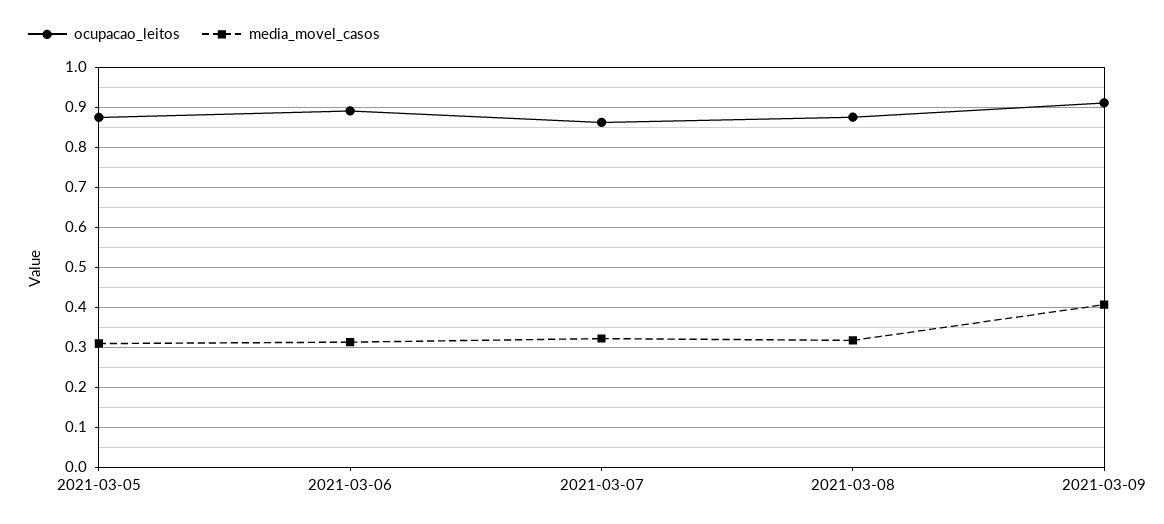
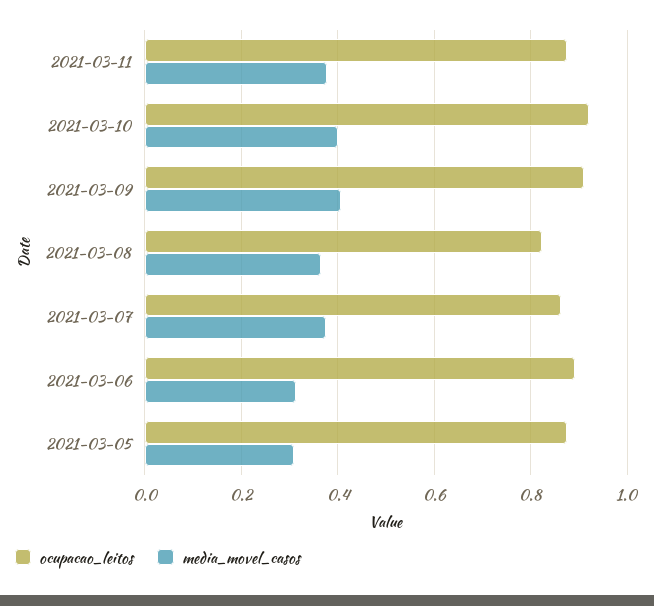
media_movel_casos, 2021-03-07: 0.32 -> 0.38
ocupacao_leitos, 2021-03-08: 0.88 -> 0.82
media_movel_casos, 2021-03-08: 0.32 -> 0.36
ocupacao_leitos, 2021-03-11: none -> 0.88
media_movel_casos, 2021-03-11: none -> 0.38
ocupacao_leitos, 2021-03-10: none -> 0.92
media_movel_casos, 2021-03-10: none -> 0.4

